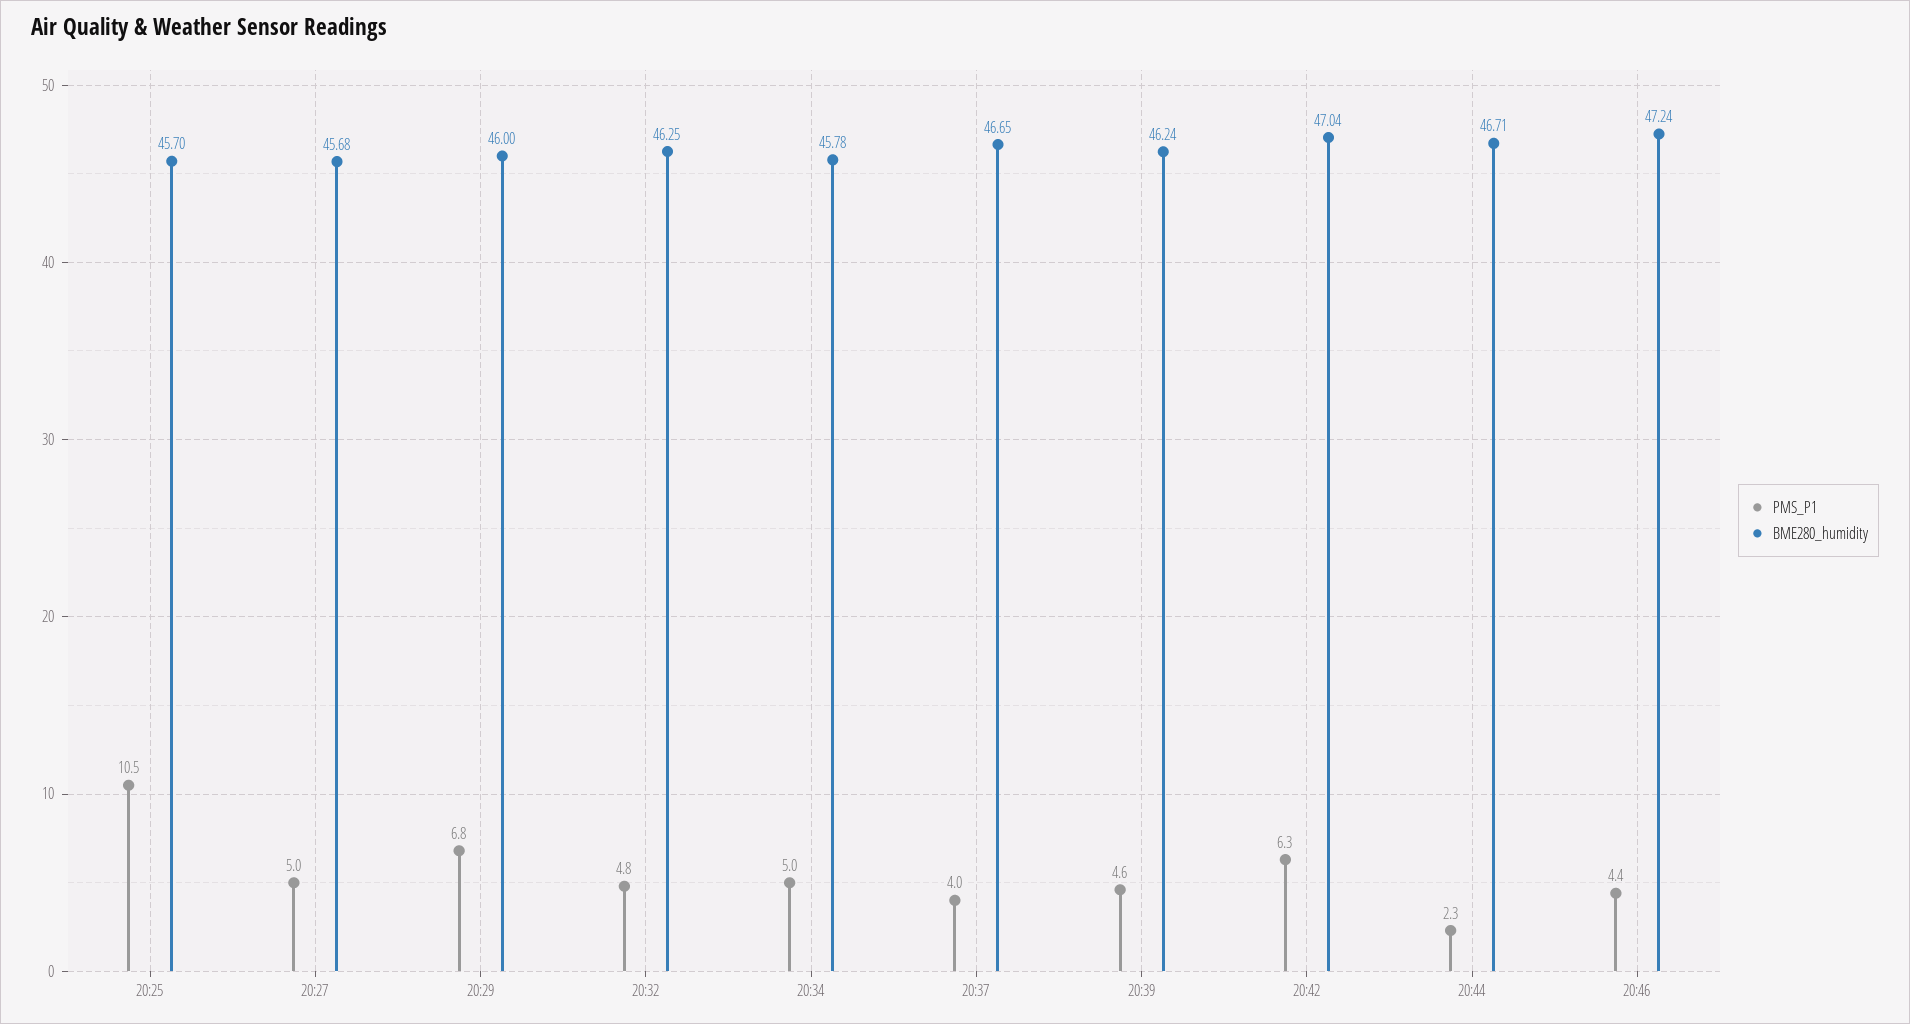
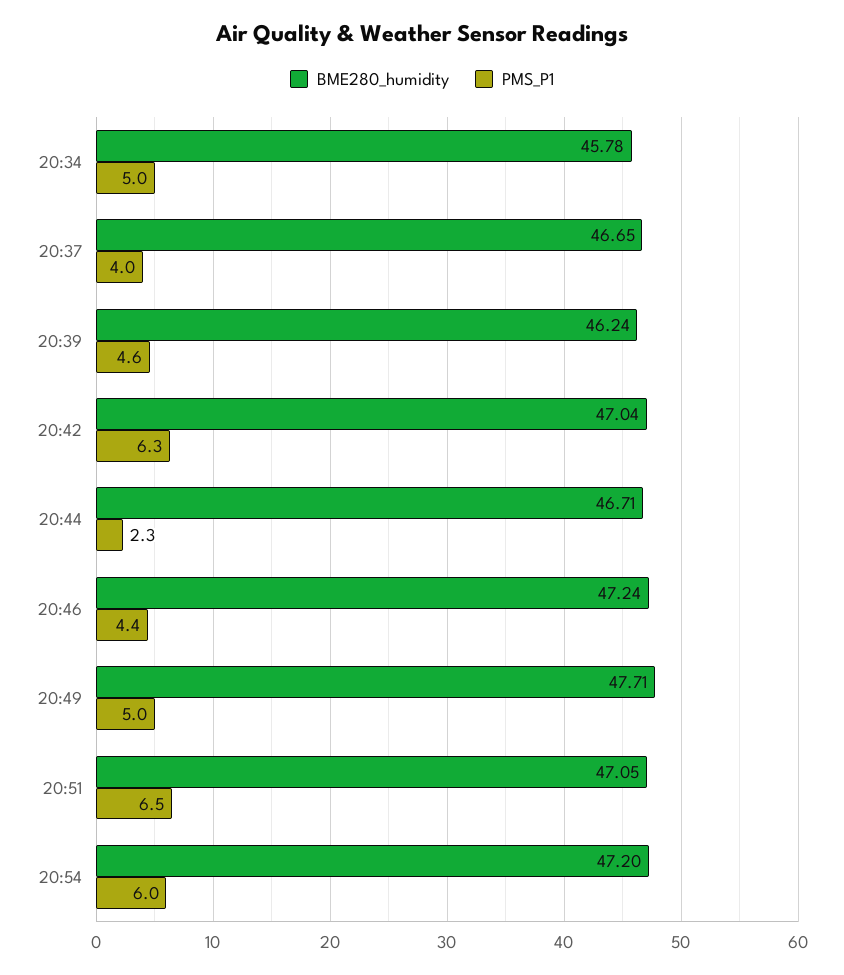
PMS_P1, 20:25: 10.5 -> none
BME280_humidity, 20:25: 45.7 -> none
PMS_P1, 20:27: 5 -> none
BME280_humidity, 20:27: 45.68 -> none
PMS_P1, 20:29: 6.8 -> none
BME280_humidity, 20:29: 46 -> none
PMS_P1, 20:32: 4.8 -> none
BME280_humidity, 20:32: 46.25 -> none
BME280_humidity, 20:49: none -> 47.71
PMS_P1, 20:49: none -> 5
BME280_humidity, 20:51: none -> 47.05
PMS_P1, 20:51: none -> 6.5
BME280_humidity, 20:54: none -> 47.2
PMS_P1, 20:54: none -> 6

